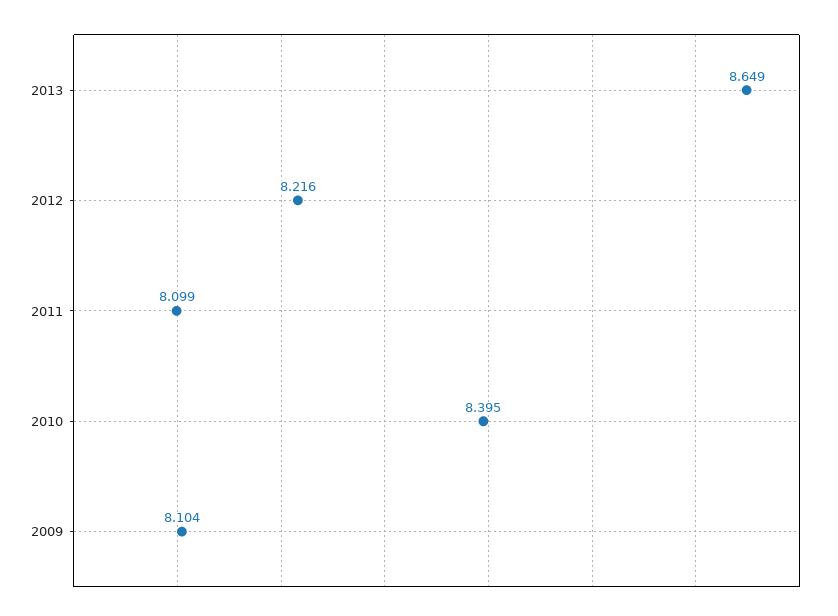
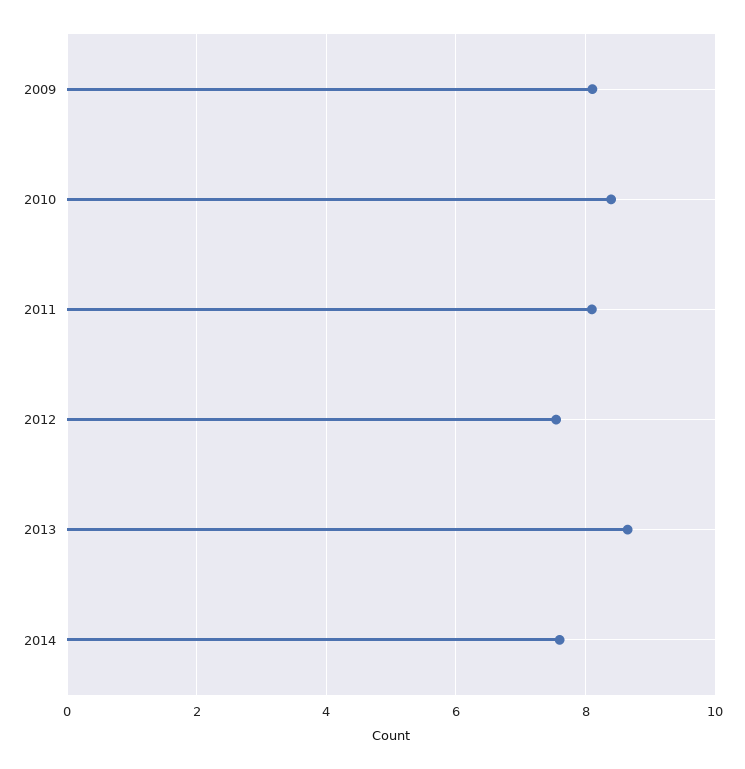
2012: 8.216 -> 7.6
2014: none -> 7.6

